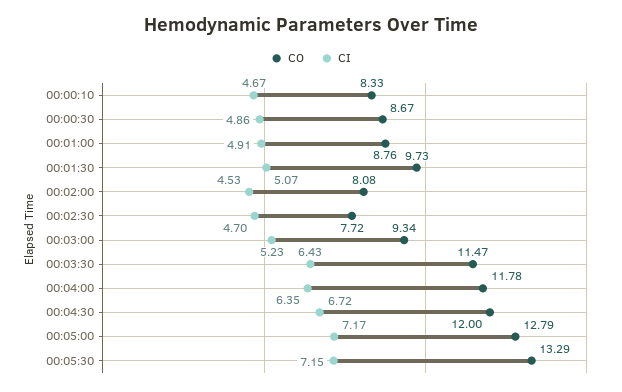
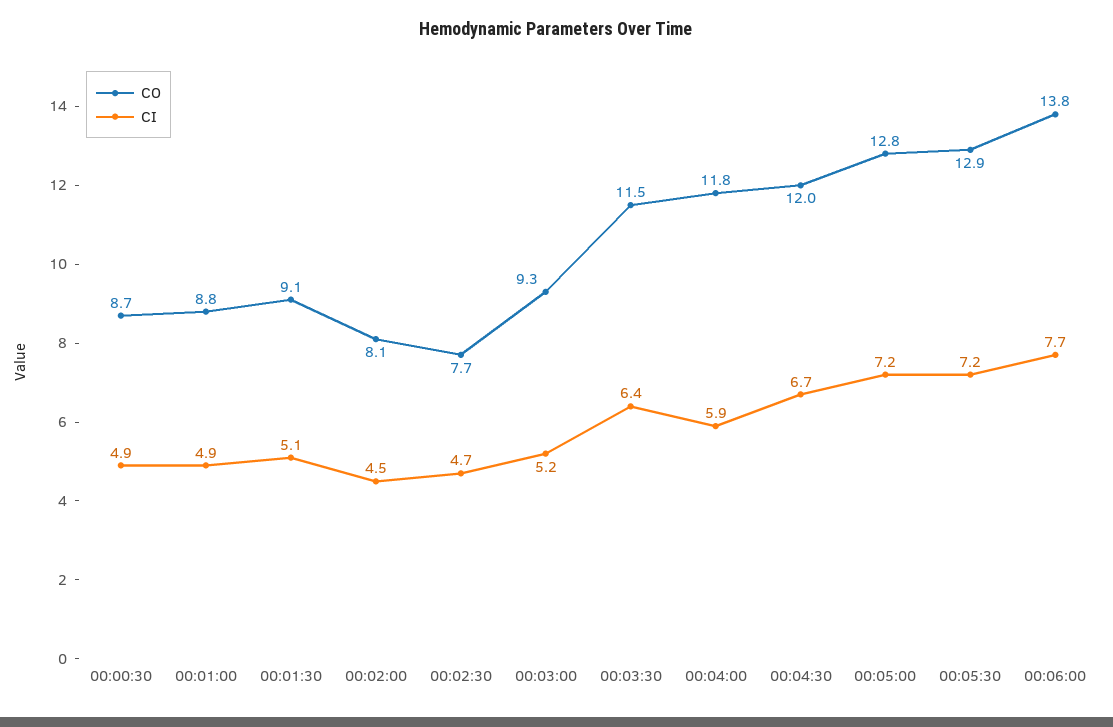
CO, 00:00:10: 8.33 -> none
CI, 00:00:10: 4.67 -> none
CO, 00:01:30: 9.73 -> 9.1
CI, 00:04:00: 6.35 -> 5.9
CO, 00:05:30: 13.29 -> 12.9
CO, 00:06:00: none -> 13.8
CI, 00:06:00: none -> 7.7

